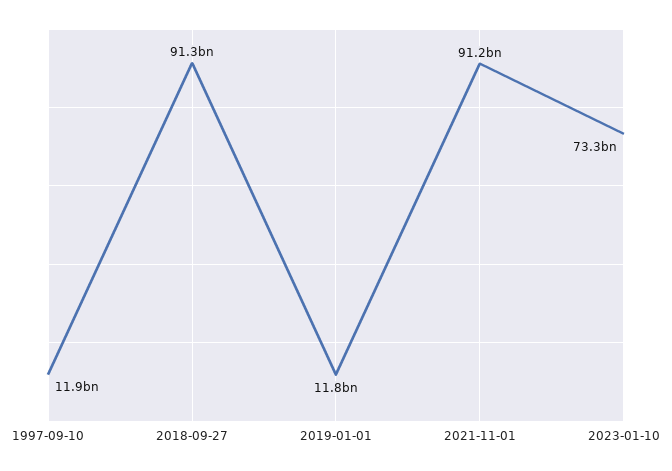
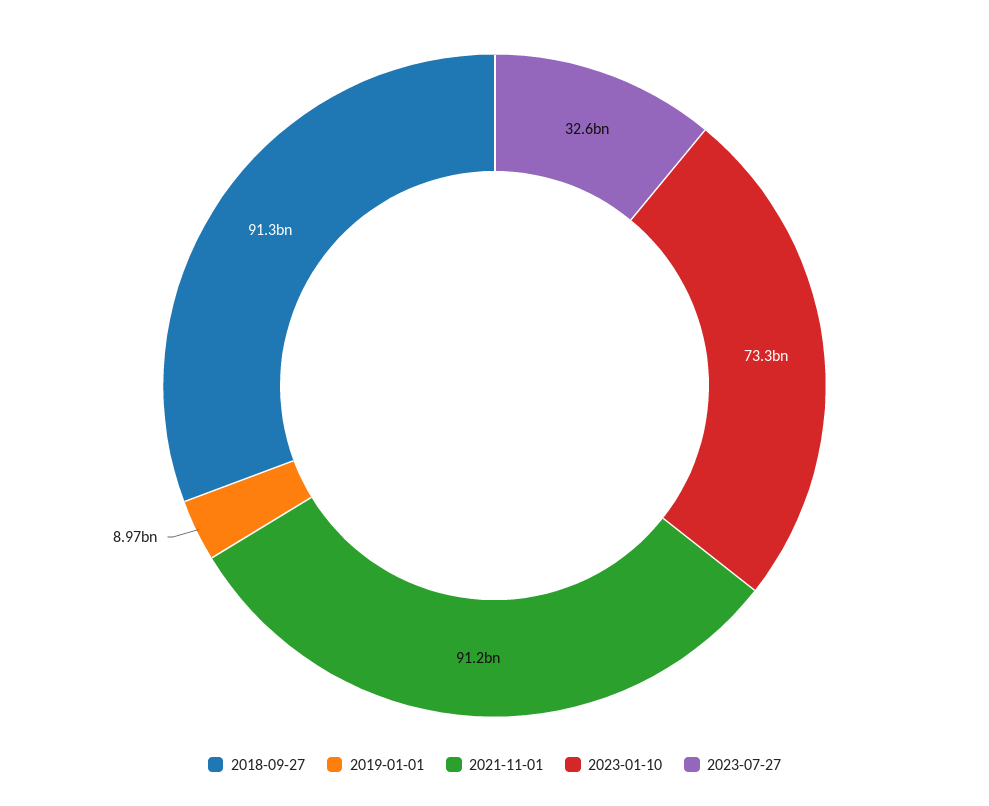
1997-09-10: 11900000000 -> none
2019-01-01: 11800000000 -> 8970000000
2023-07-27: none -> 32600000000

